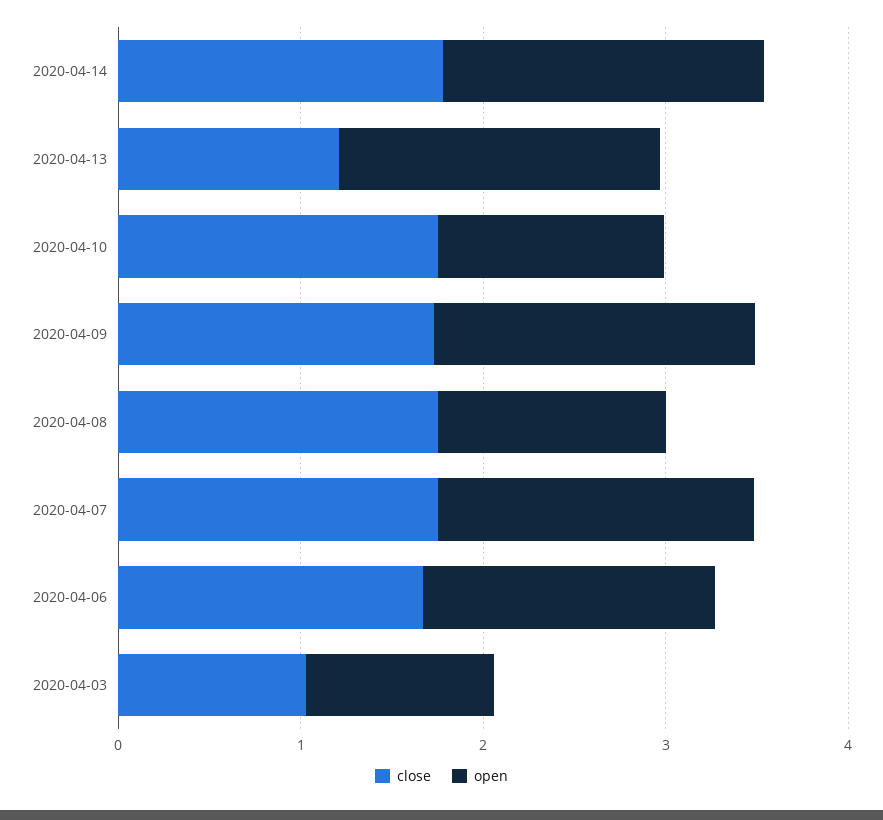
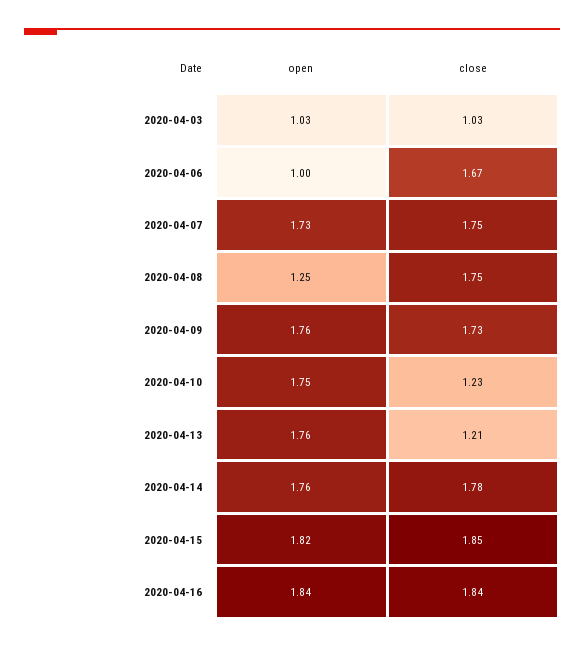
close, 2020-04-10: 1.8 -> 1.23
open, 2020-04-10: 1.2 -> 1.75
open, 2020-04-06: 1.6 -> 1
open, 2020-04-15: none -> 1.82
close, 2020-04-15: none -> 1.85
open, 2020-04-16: none -> 1.84
close, 2020-04-16: none -> 1.84

